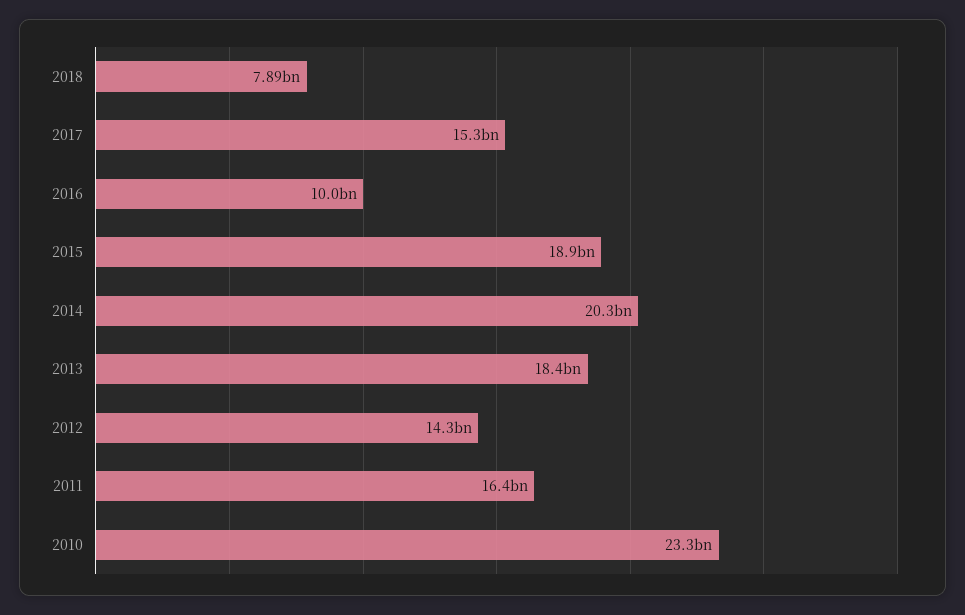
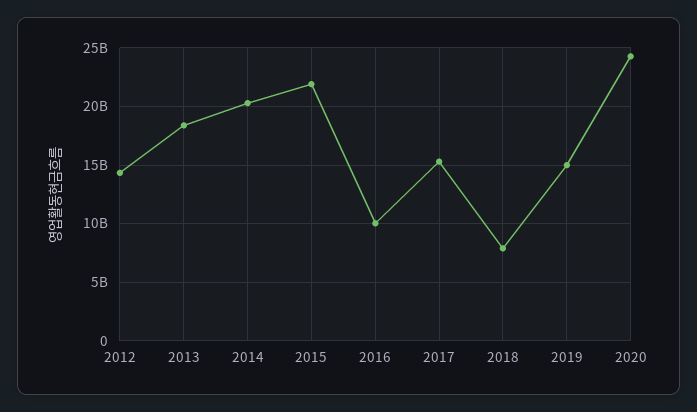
2015: 18900000000 -> 22000000000
2011: 16400000000 -> none
2010: 23300000000 -> none
2019: none -> 15000000000
2020: none -> 24000000000

